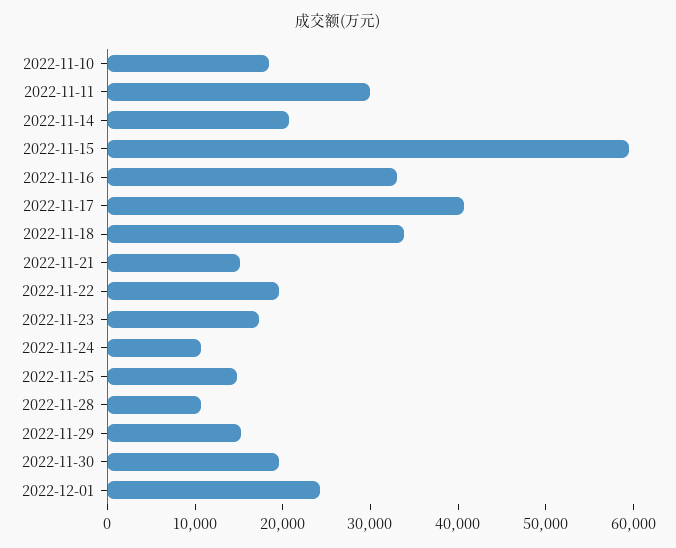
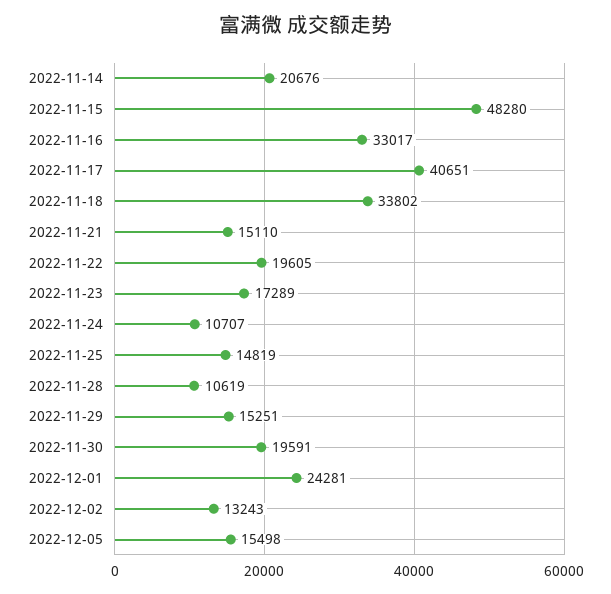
2022-11-10: 18000 -> none
2022-11-11: 30000 -> none
2022-11-15: 60000 -> 48280
2022-12-02: none -> 13243
2022-12-05: none -> 15498

